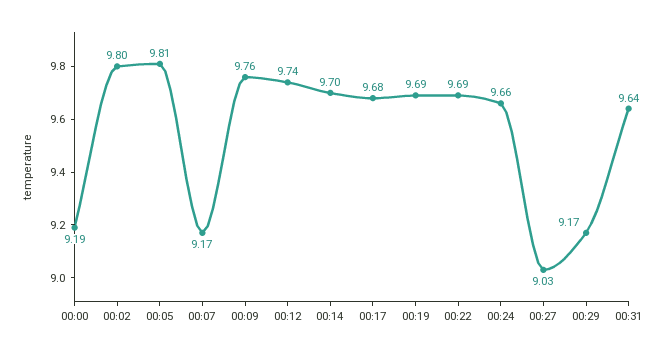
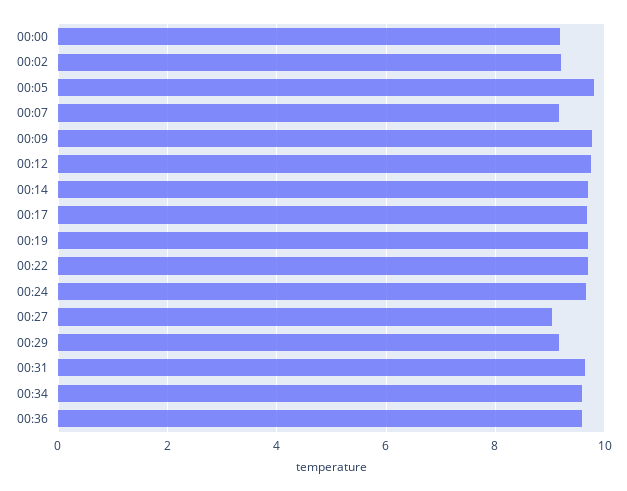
00:02: 9.8 -> 9.2
00:34: none -> 9.6
00:36: none -> 9.6

